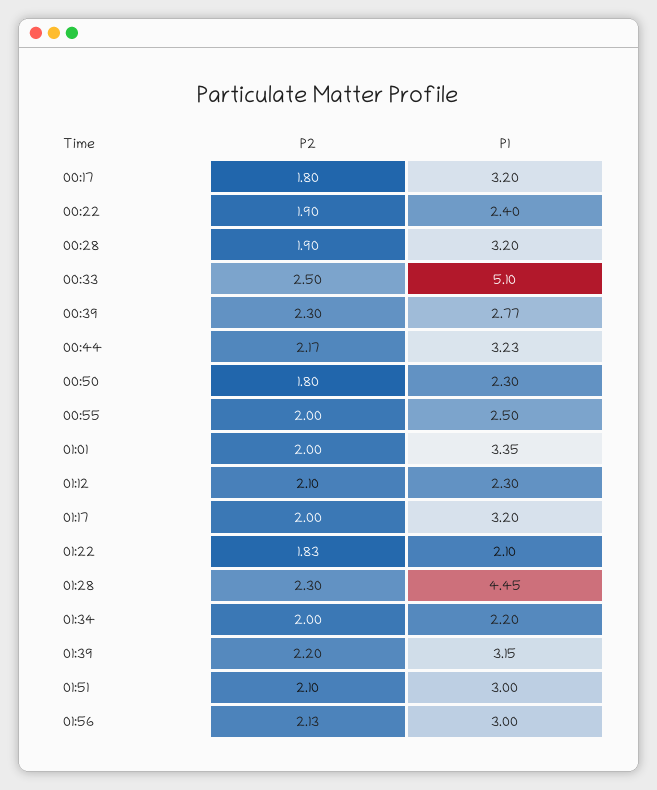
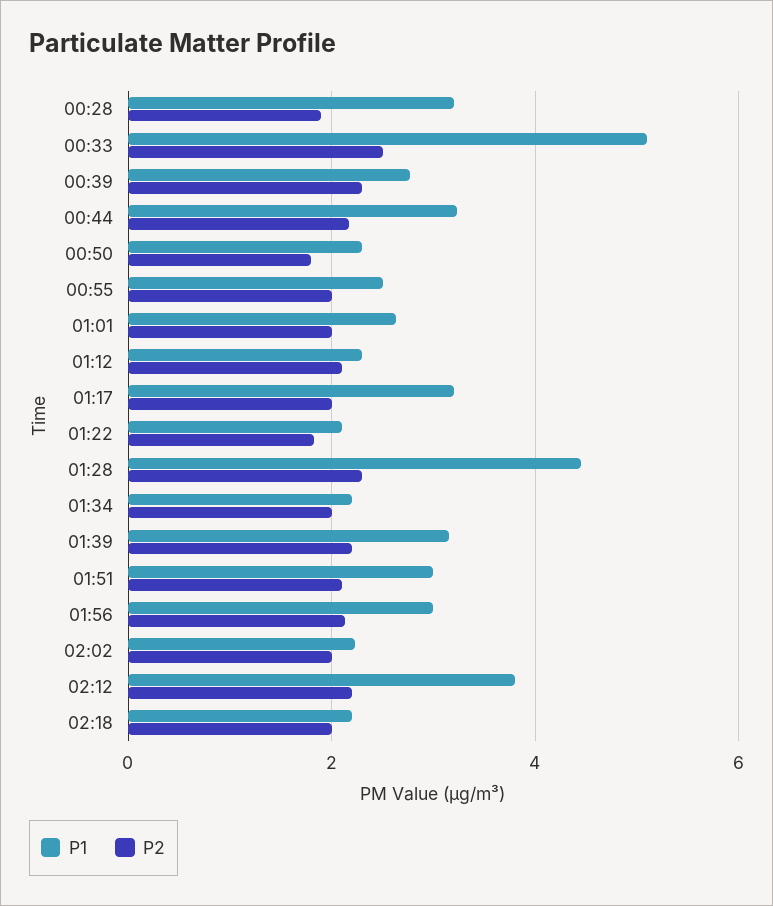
P2, 00:17: 1.8 -> none
P1, 00:17: 3.2 -> none
P2, 00:22: 1.9 -> none
P1, 00:22: 2.4 -> none
P1, 01:01: 3.35 -> 2.6
P1, 02:02: none -> 2.2
P2, 02:02: none -> 2
P1, 02:12: none -> 3.8
P2, 02:12: none -> 2.2
P1, 02:18: none -> 2.2
P2, 02:18: none -> 2

